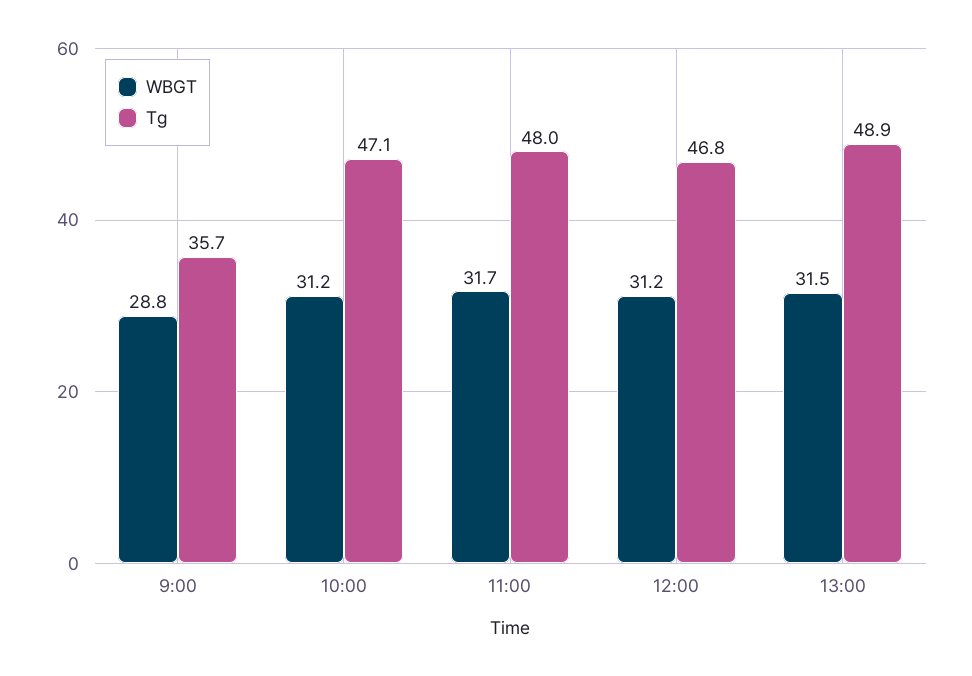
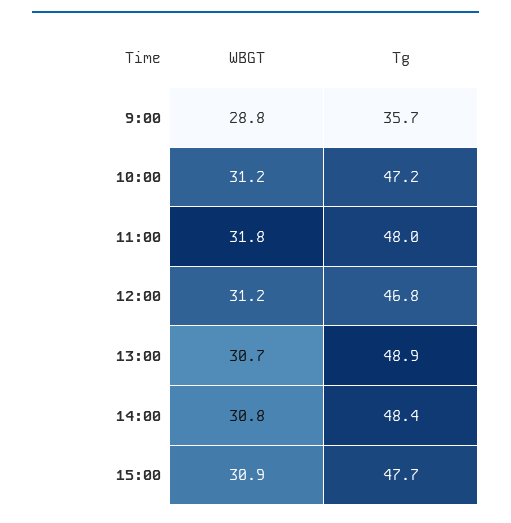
Tg, 10:00: 47.1 -> 47.2
WBGT, 11:00: 31.7 -> 31.8
WBGT, 13:00: 31.5 -> 30.7
WBGT, 14:00: none -> 30.8
Tg, 14:00: none -> 48.4
WBGT, 15:00: none -> 30.9
Tg, 15:00: none -> 47.7

